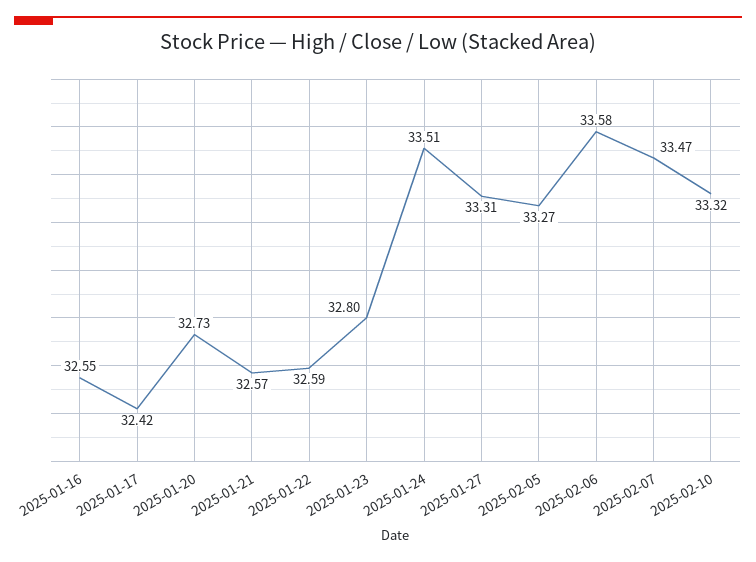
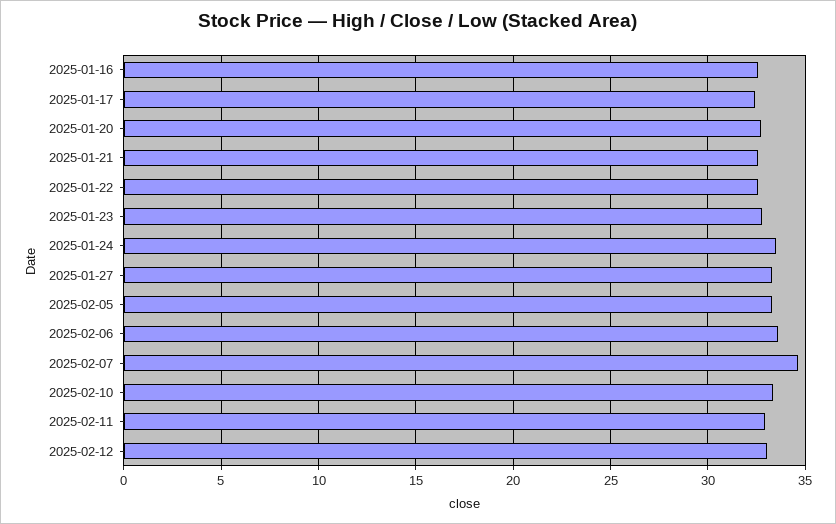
2025-02-07: 33.47 -> 34.5
2025-02-11: none -> 33
2025-02-12: none -> 33

